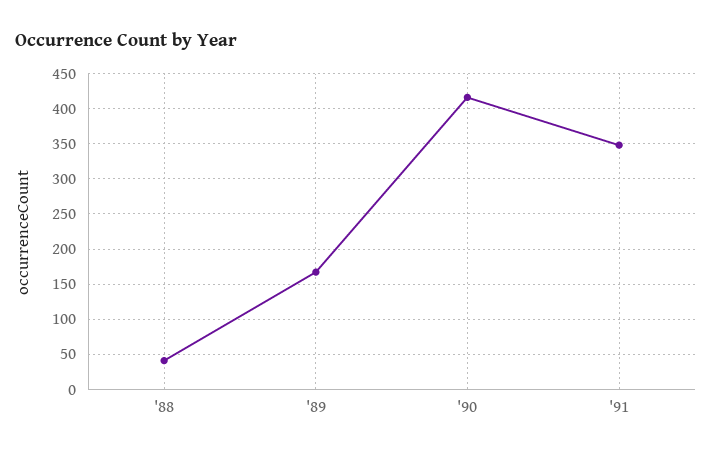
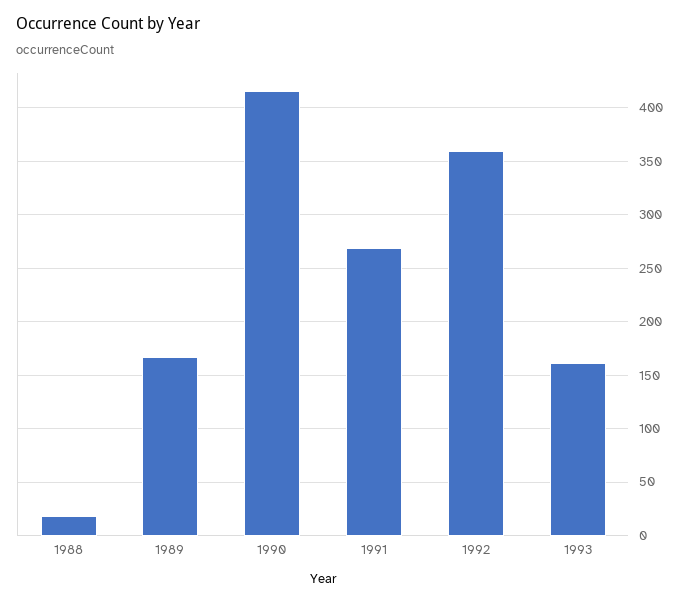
'88: 40 -> 20
'91: 350 -> 270
1992: none -> 360
1993: none -> 160

